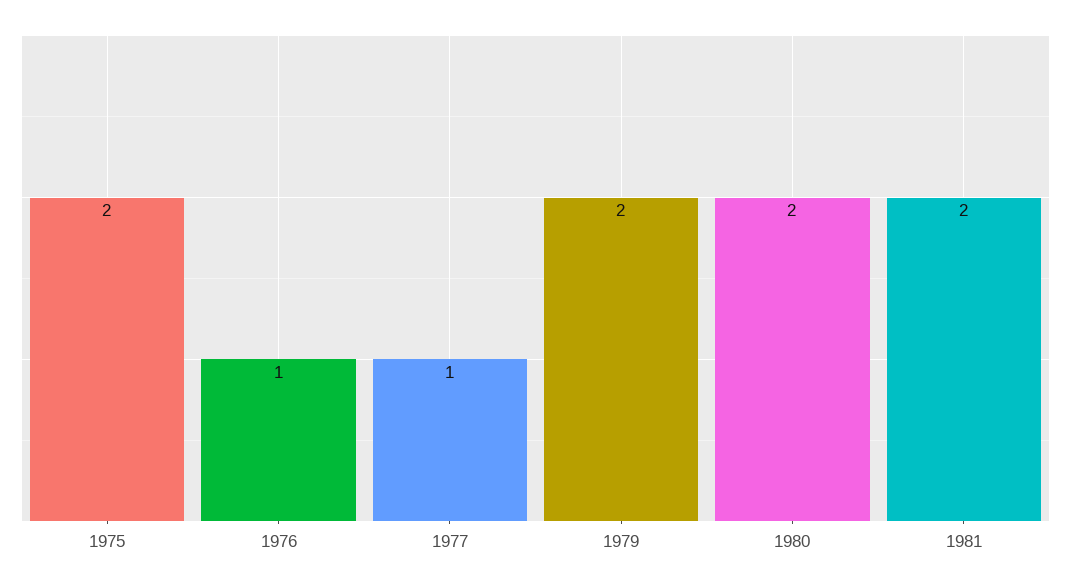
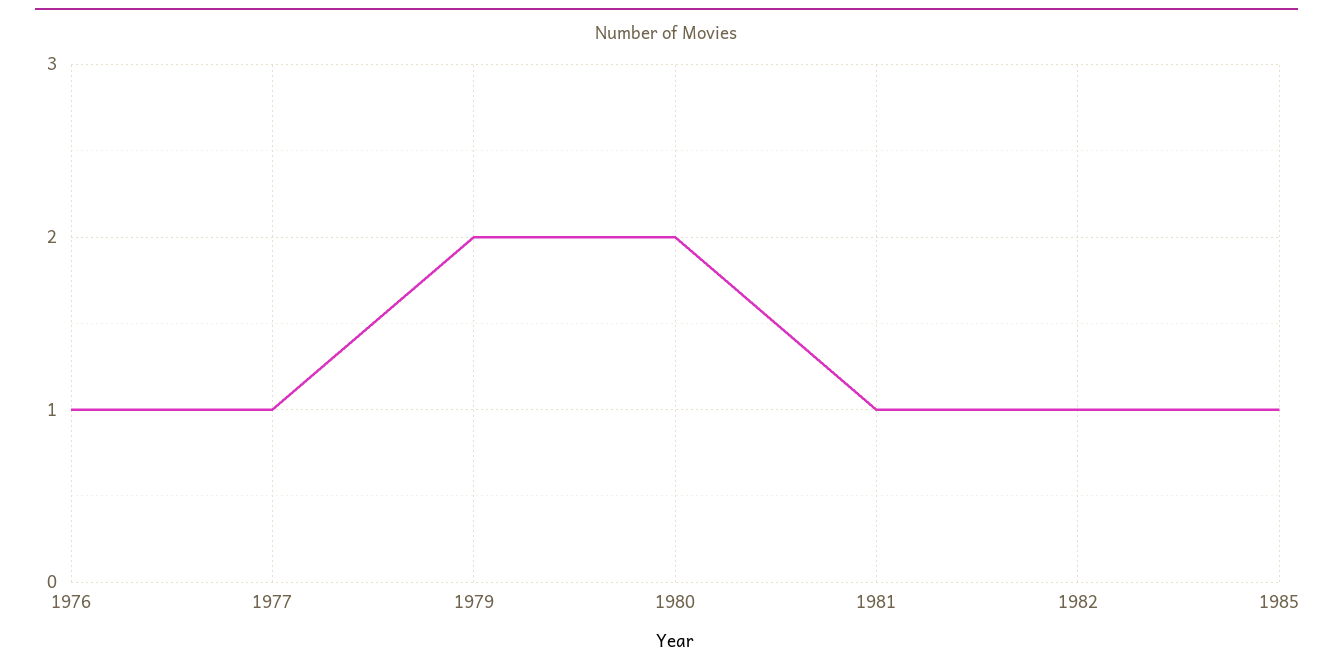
1975: 2 -> none
1981: 2 -> 1
1982: none -> 1
1985: none -> 1

